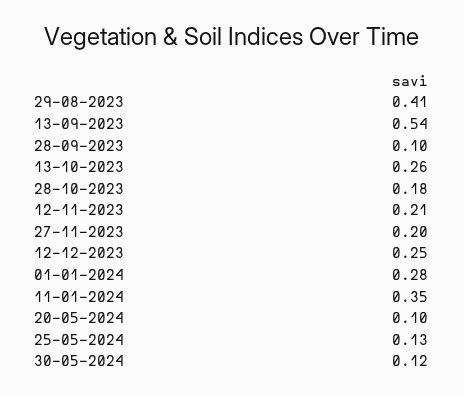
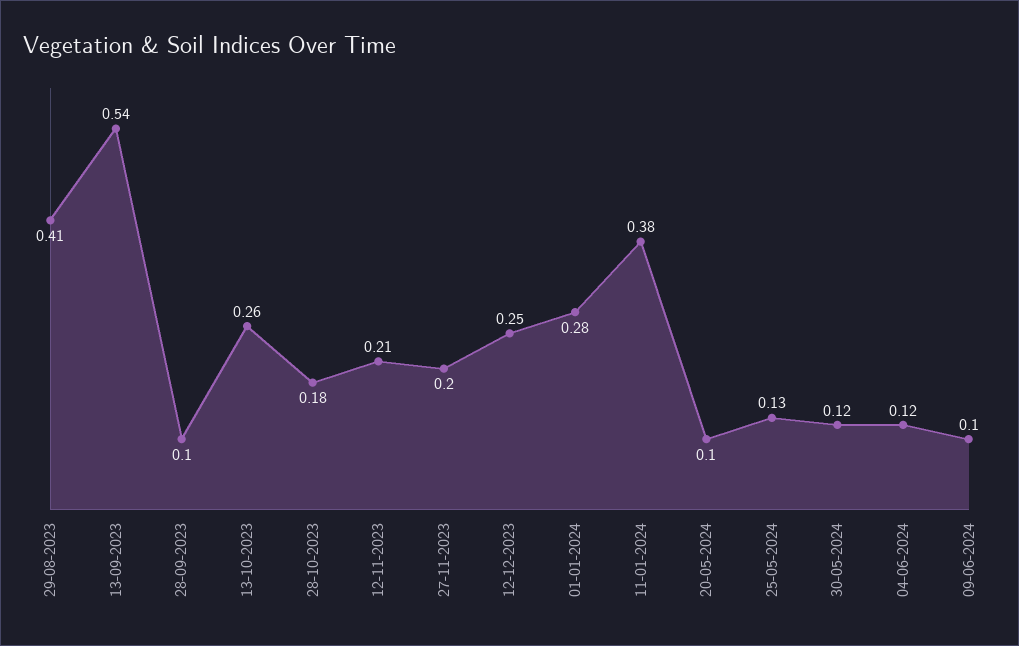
11-01-2024: 0.35 -> 0.38
04-06-2024: none -> 0.12
09-06-2024: none -> 0.1

